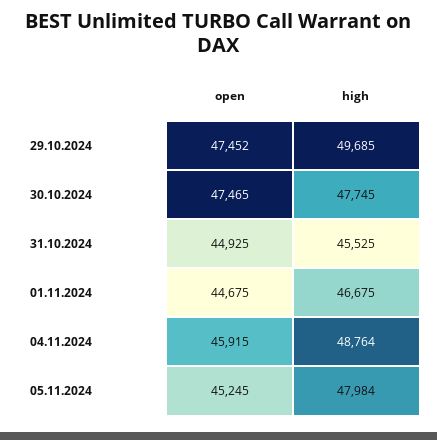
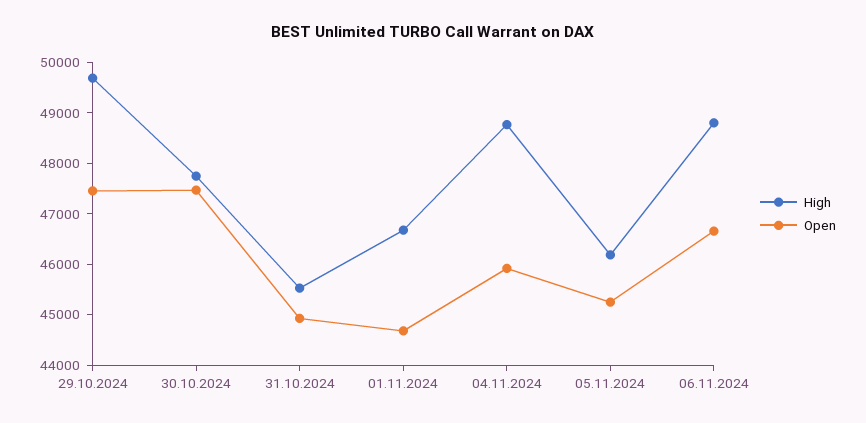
high, 05.11.2024: 47984 -> 46200
high, 06.11.2024: none -> 48800
open, 06.11.2024: none -> 46600

